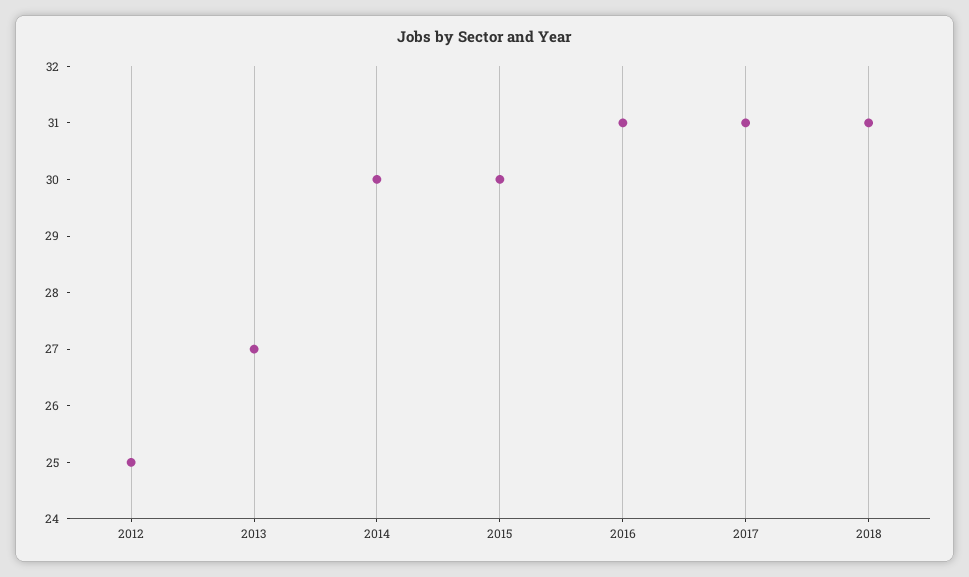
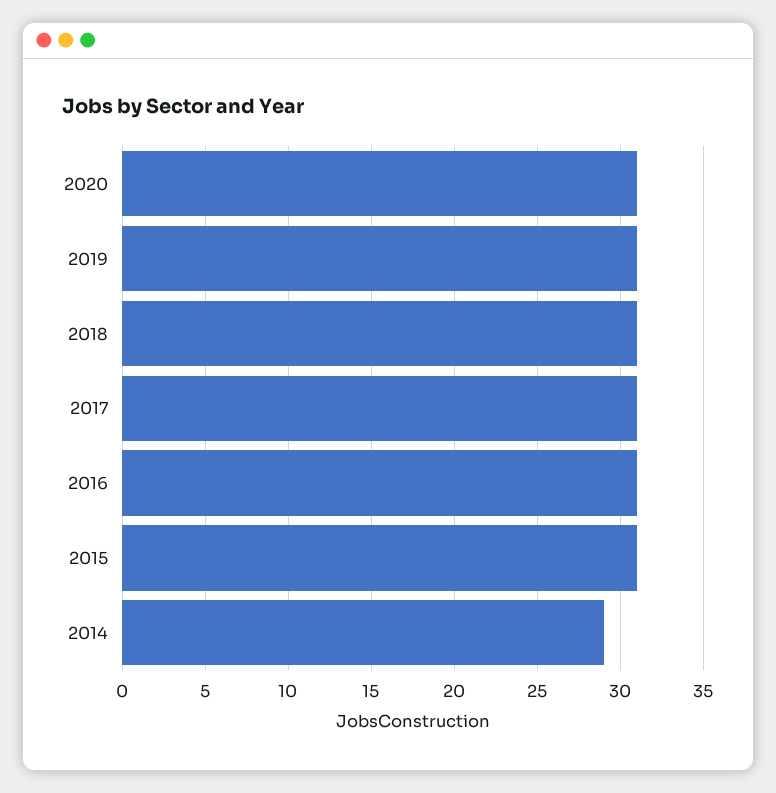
2012: 25 -> none
2013: 27 -> none
2014: 30 -> 29
2015: 30 -> 31
2020: none -> 31
2019: none -> 31

